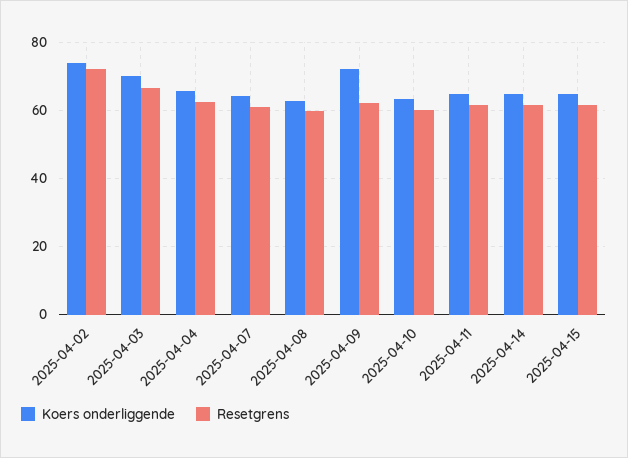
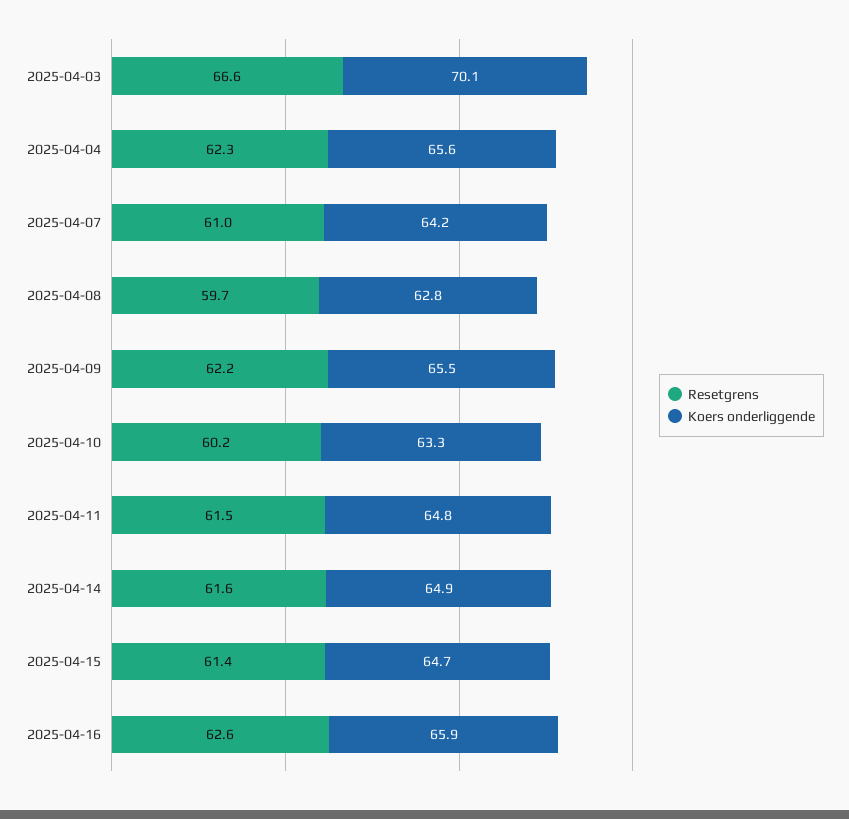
Koers onderliggende, 2025-04-02: 74 -> none
Resetgrens, 2025-04-02: 72 -> none
Koers onderliggende, 2025-04-09: 72 -> 65.5
Resetgrens, 2025-04-16: none -> 62.6
Koers onderliggende, 2025-04-16: none -> 65.9

